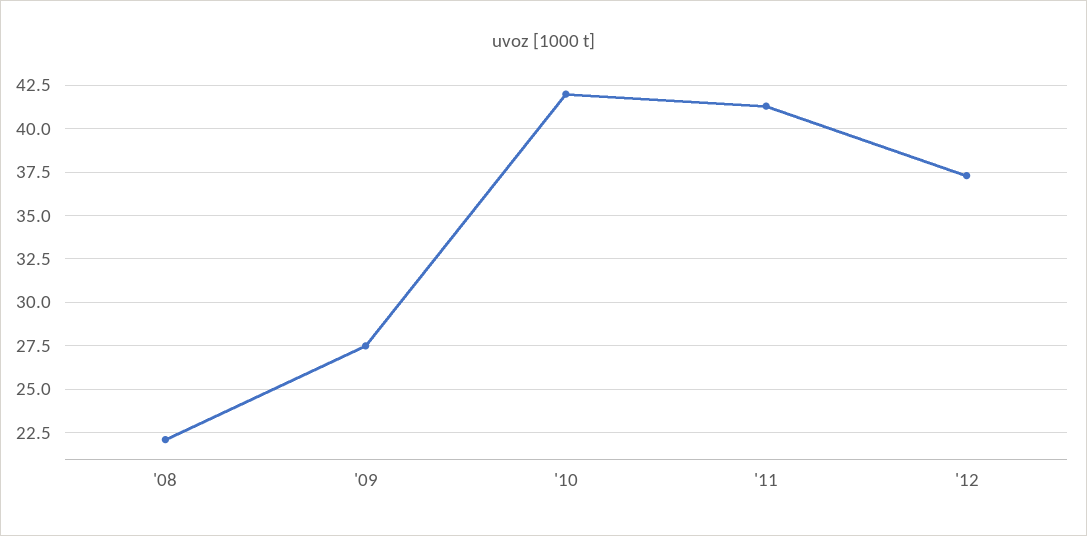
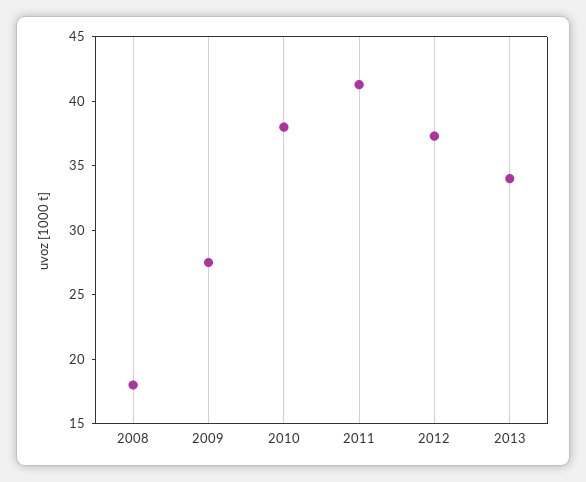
'08: 22 -> 18
'10: 42 -> 38
2013: none -> 34

